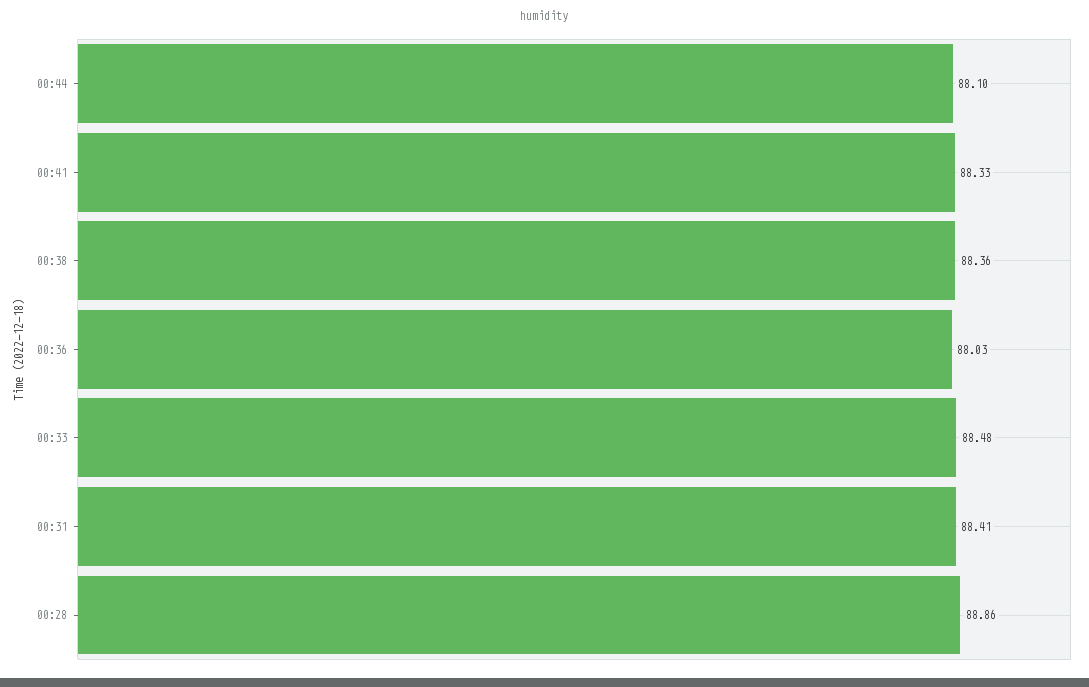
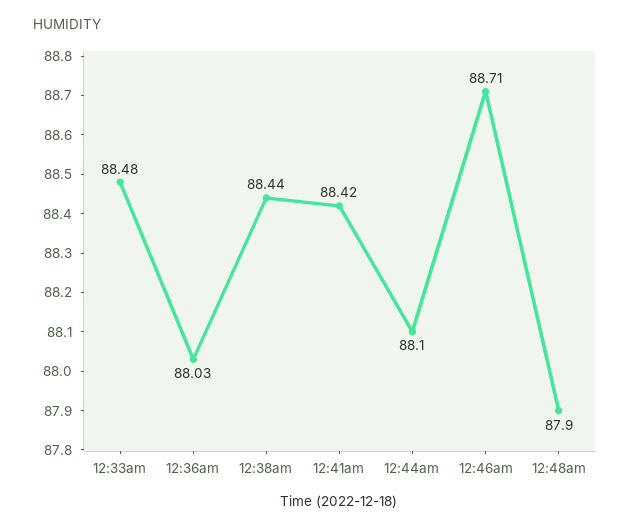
00:41: 88.33 -> 88.42
00:38: 88.36 -> 88.44
00:31: 88.41 -> none
00:28: 88.86 -> none
12:46am: none -> 88.71
12:48am: none -> 87.9

